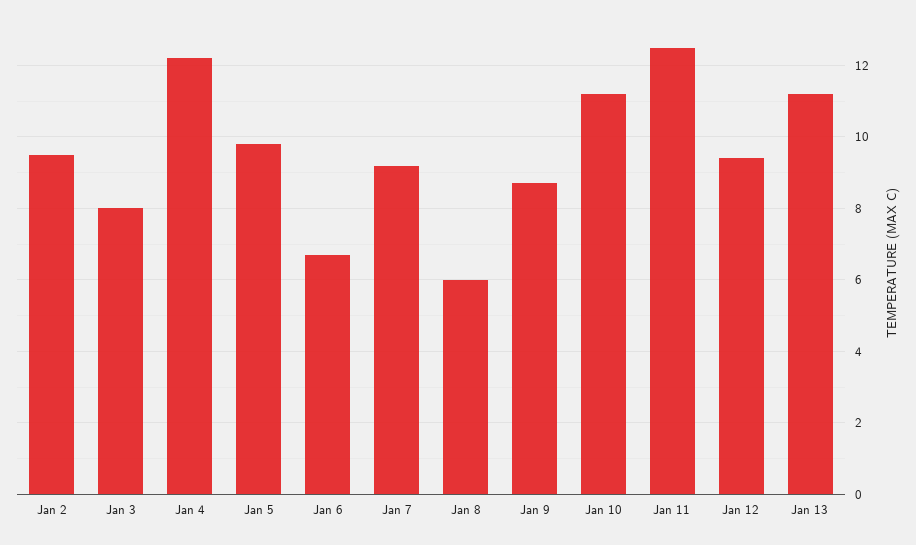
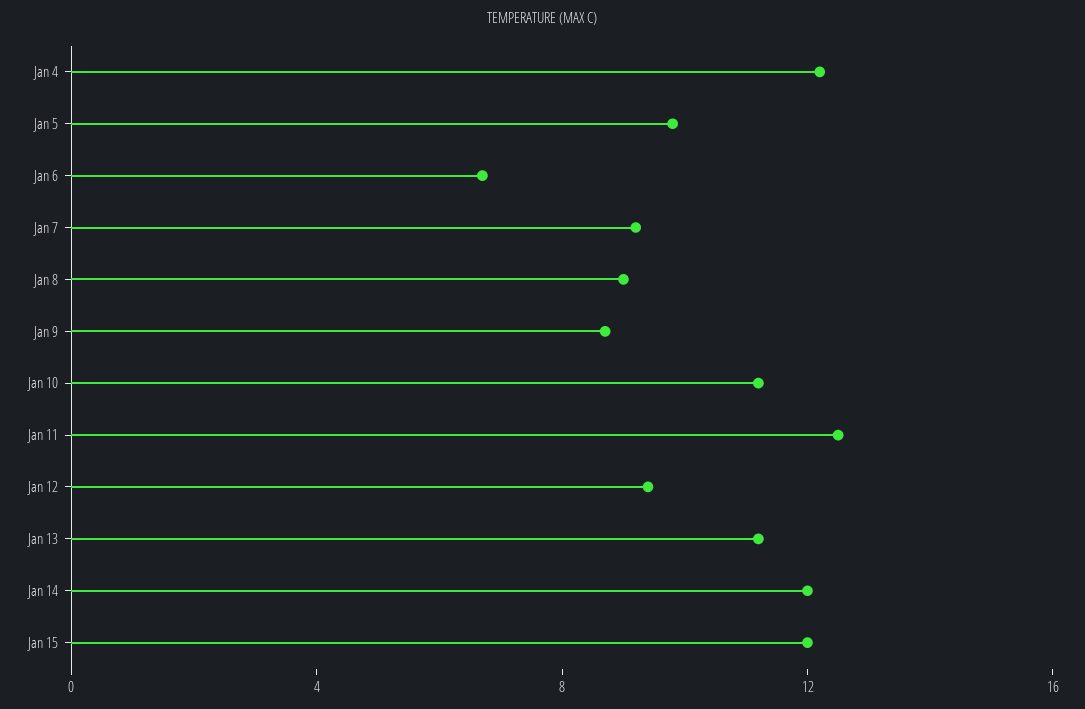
Jan 2: 9.5 -> none
Jan 3: 8 -> none
Jan 8: 6 -> 9
Jan 14: none -> 12
Jan 15: none -> 12

